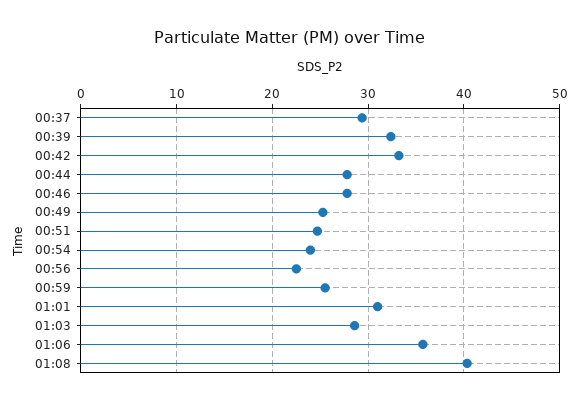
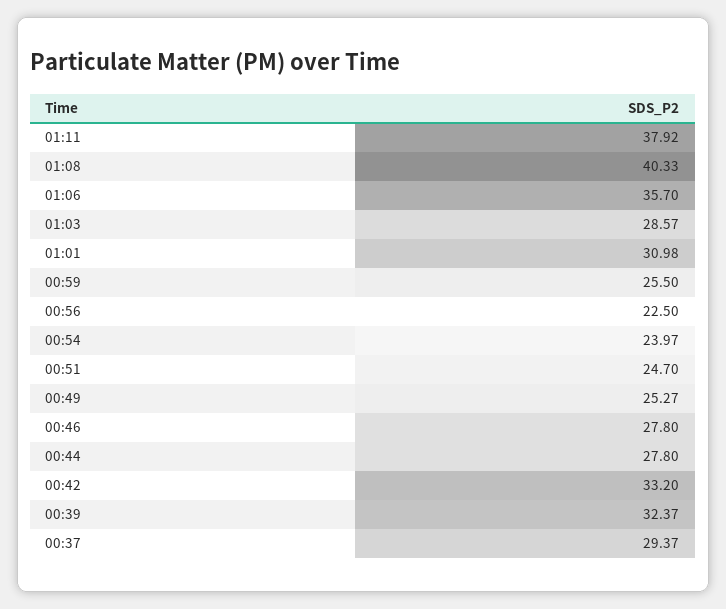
01:11: none -> 37.92

